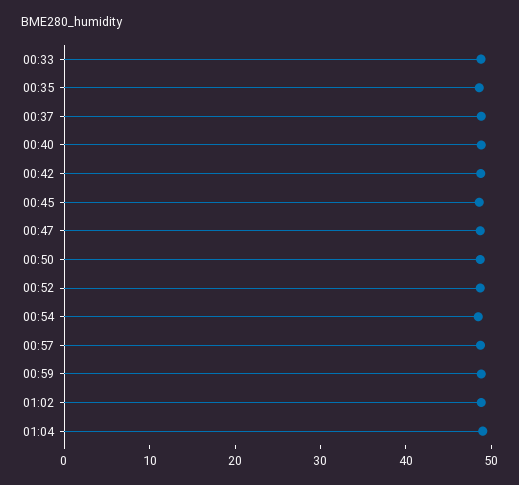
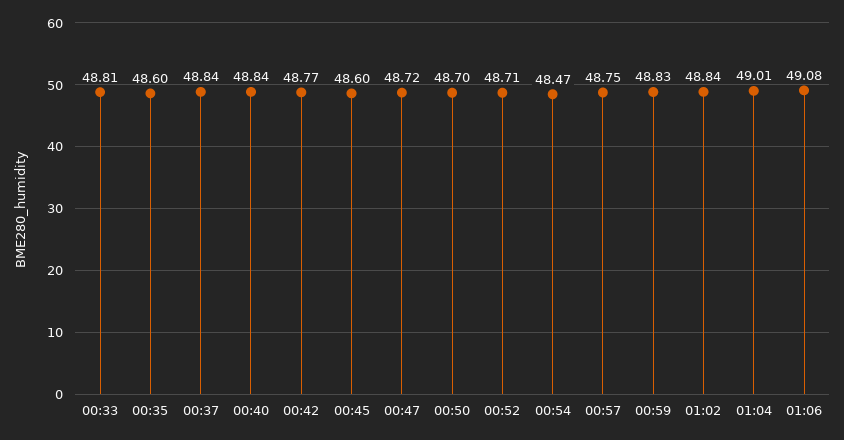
01:06: none -> 49.08

